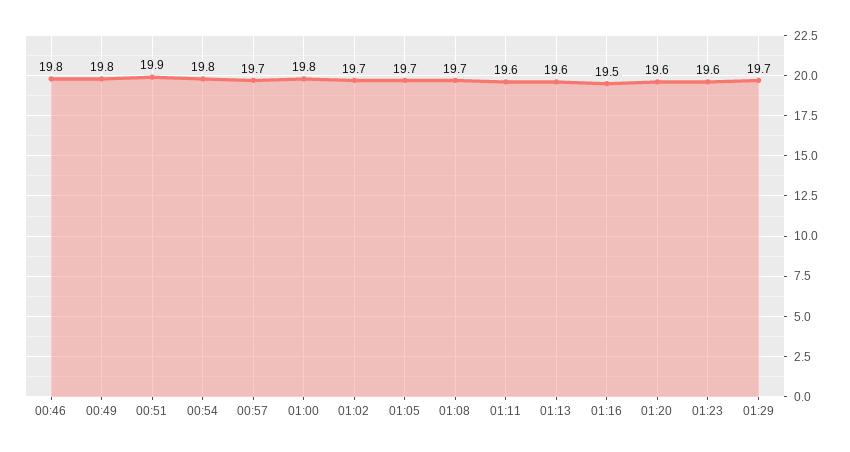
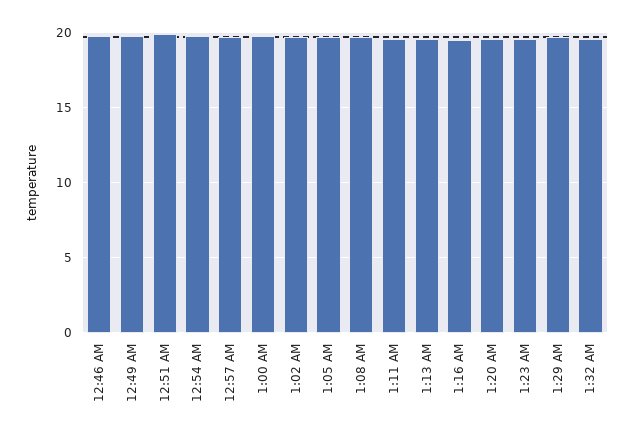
1:32 AM: none -> 19.5

